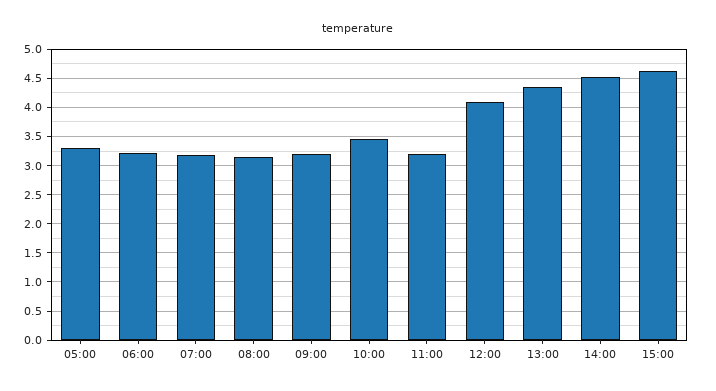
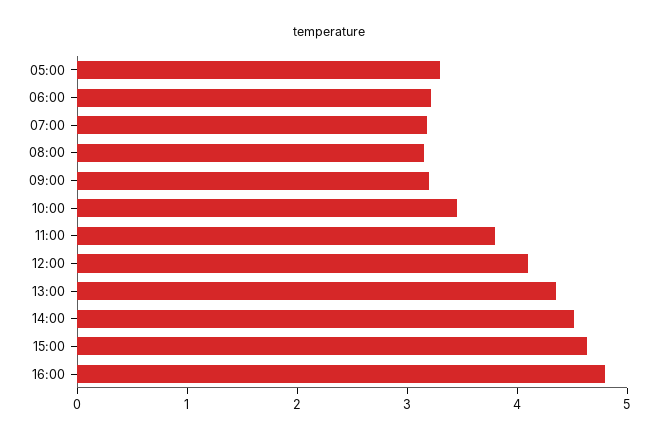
11:00: 3.25 -> 3.8
16:00: none -> 4.8

